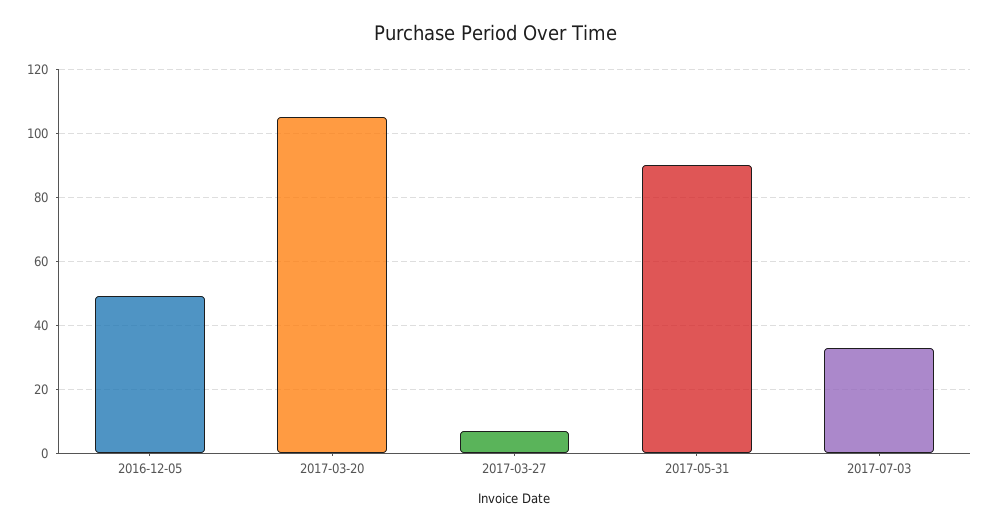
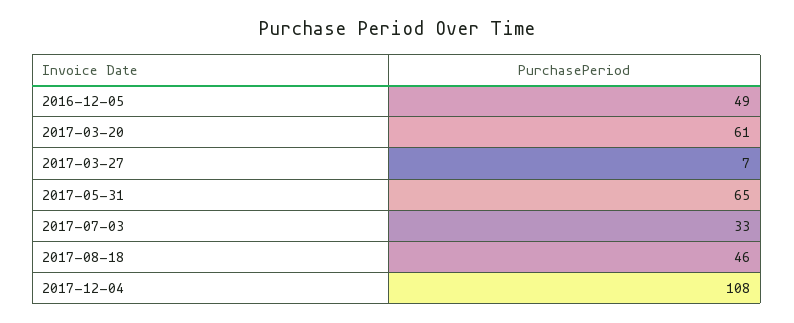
2017-03-20: 105 -> 61
2017-05-31: 90 -> 65
2017-08-18: none -> 46
2017-12-04: none -> 108

